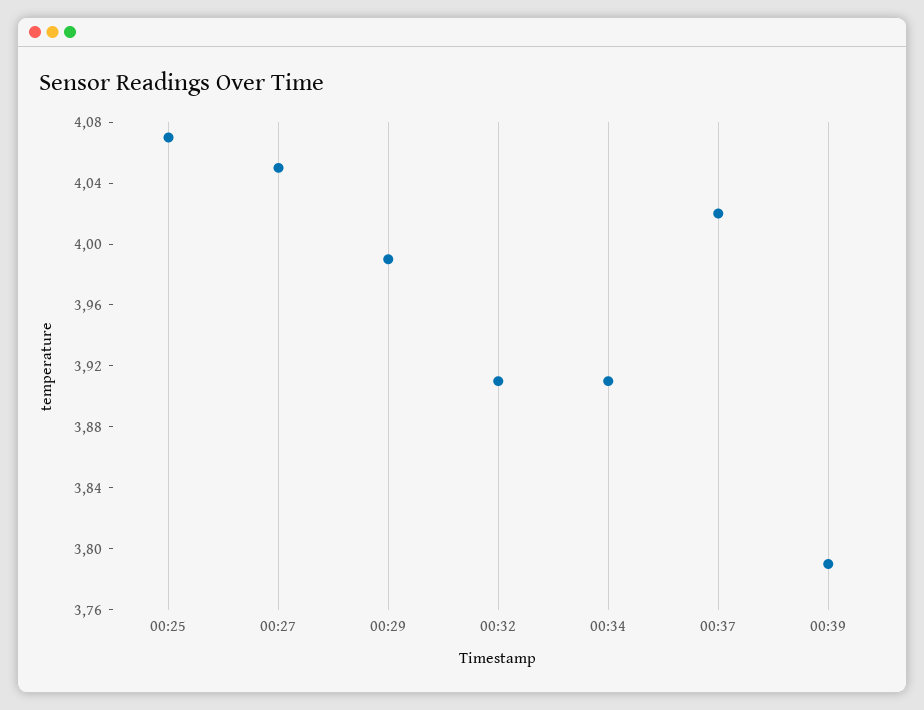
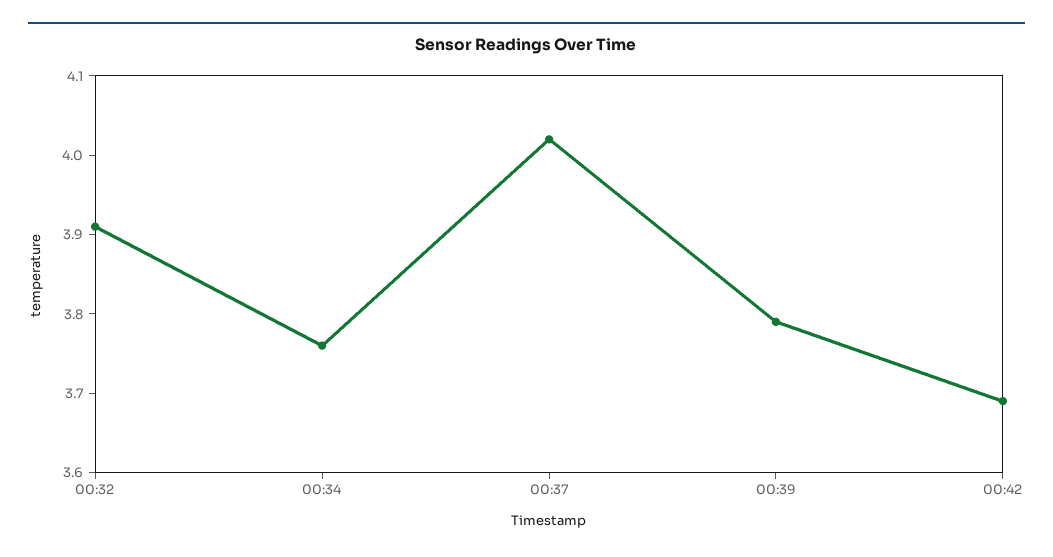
00:25: 4.07 -> none
00:27: 4.05 -> none
00:29: 3.99 -> none
00:34: 3.91 -> 3.75
00:42: none -> 3.7

